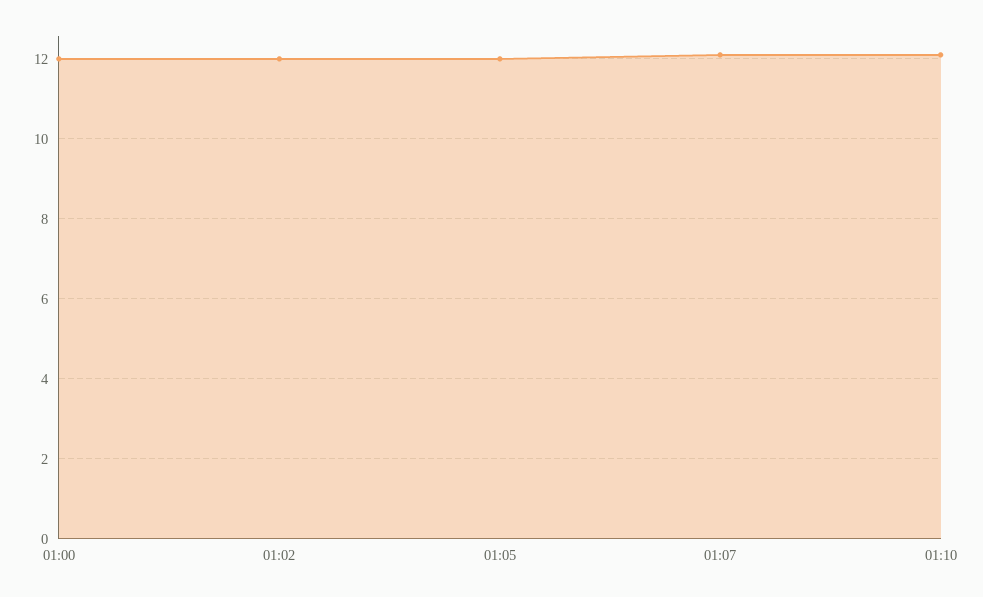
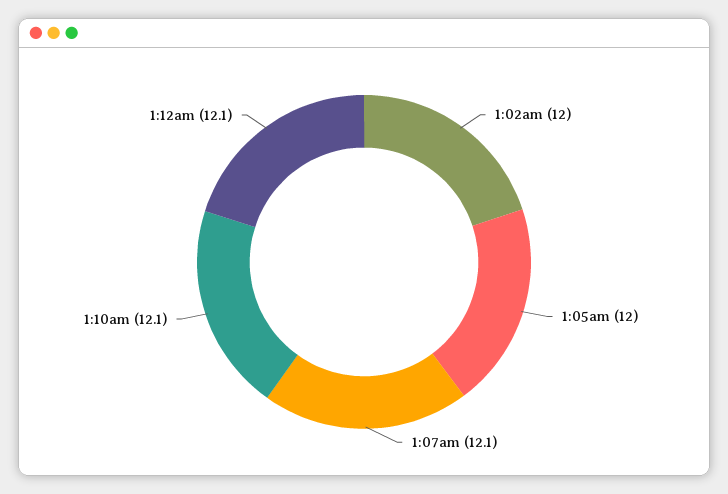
01:00: 12 -> none
1:12am: none -> 12.1

